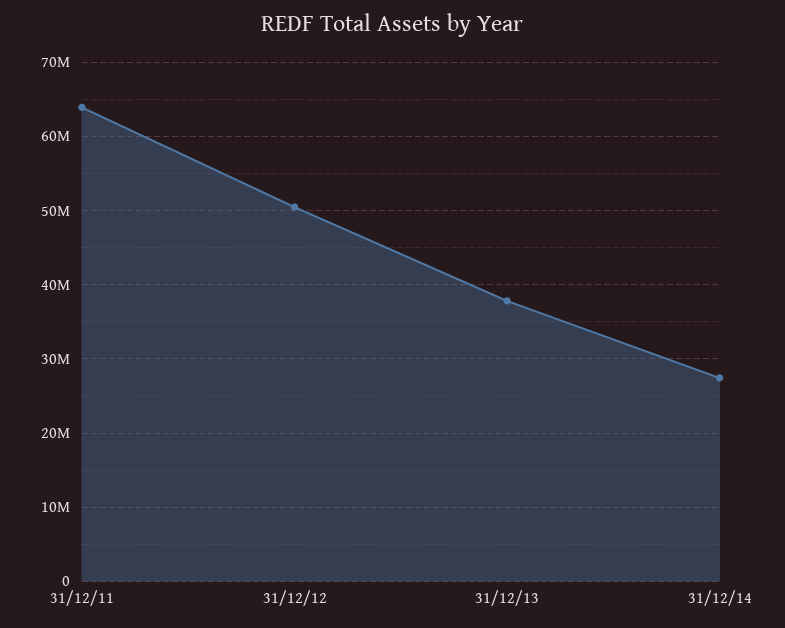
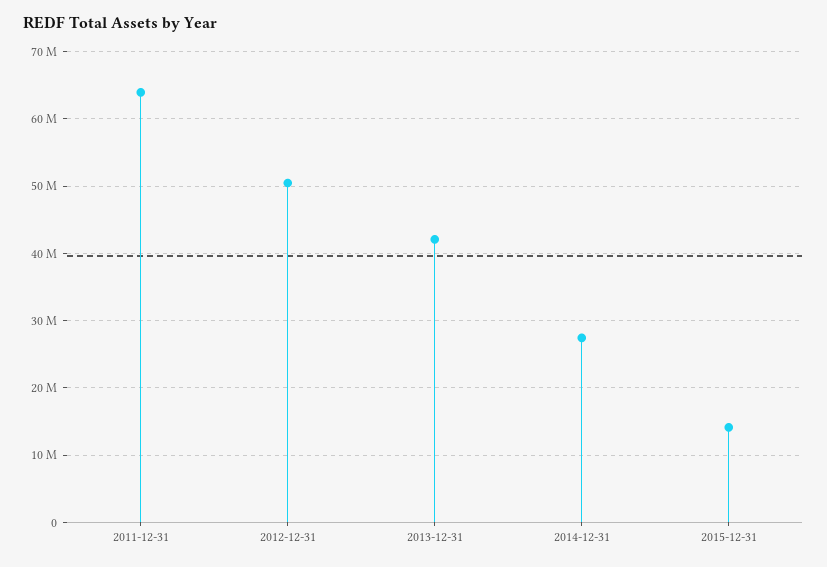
31/12/13: 38000000 -> 42000000
2015-12-31: none -> 14000000

